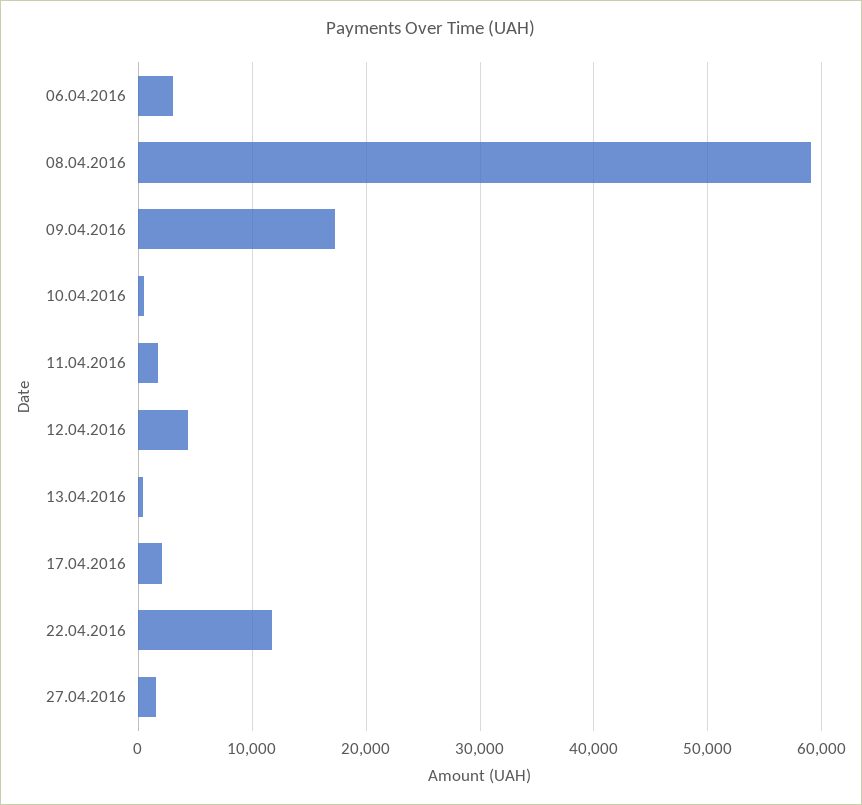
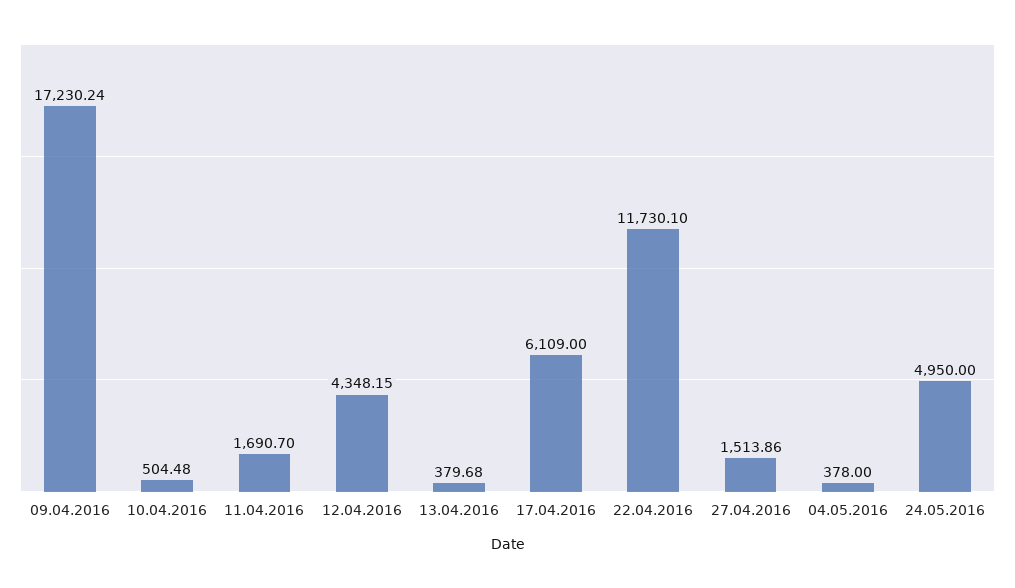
06.04.2016: 3000 -> none
08.04.2016: 59000 -> none
17.04.2016: 2000 -> 6109
04.05.2016: none -> 378
24.05.2016: none -> 4950

